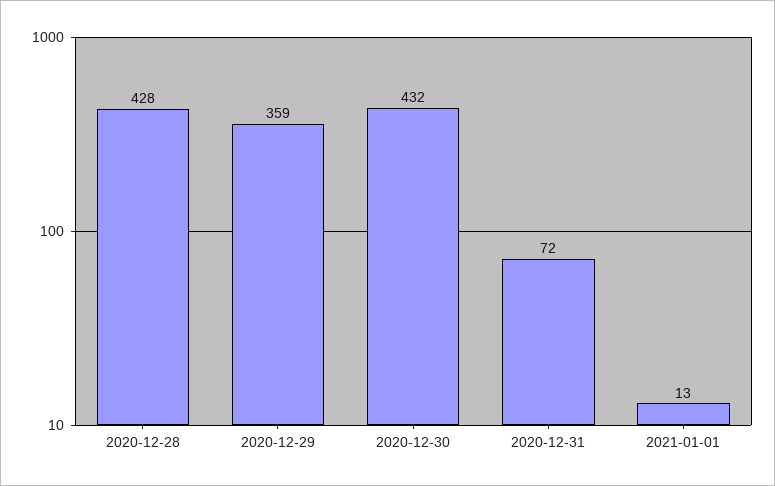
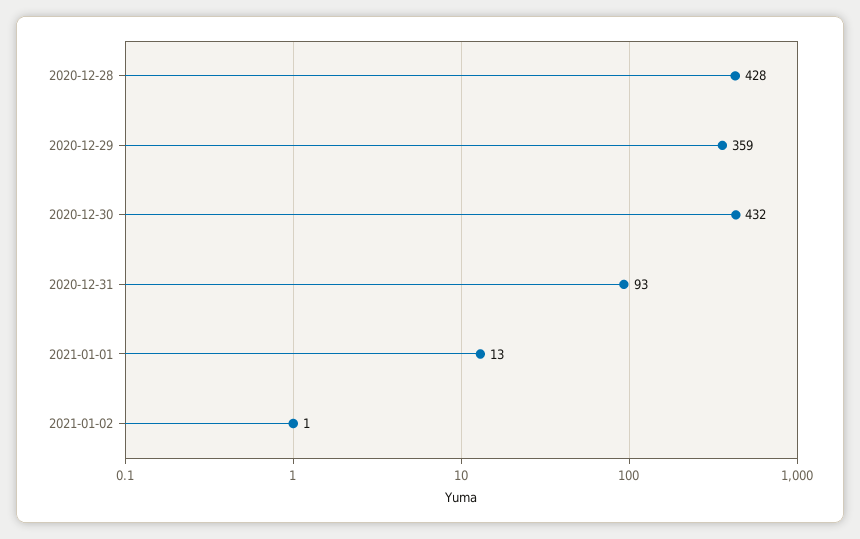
2020-12-31: 72 -> 93
2021-01-02: none -> 1

